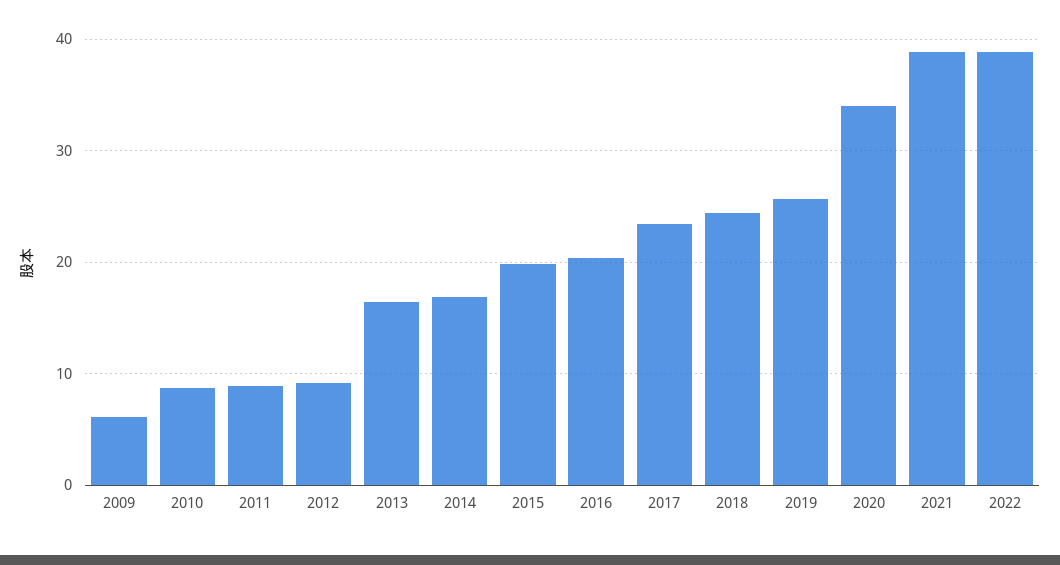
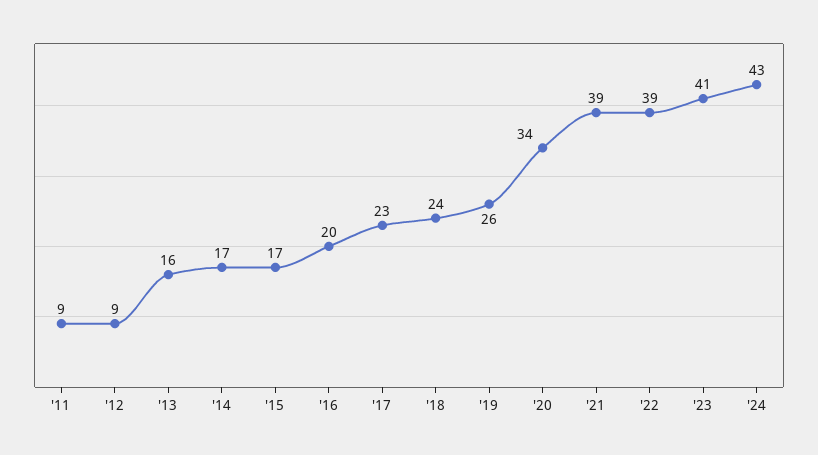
2009: 6 -> none
2010: 9 -> none
2015: 20 -> 17
'23: none -> 41
'24: none -> 43

